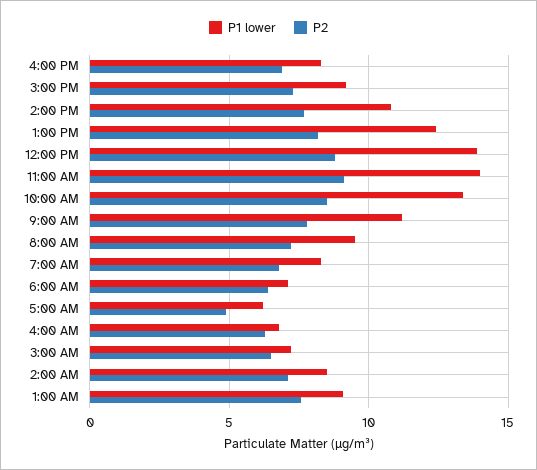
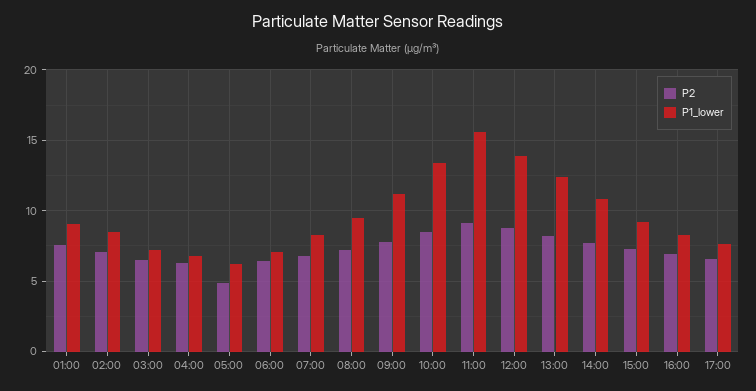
P1 lower, 11:00 AM: 14 -> 15.5
P2, 17:00: none -> 6.5
P1 lower, 17:00: none -> 7.5

